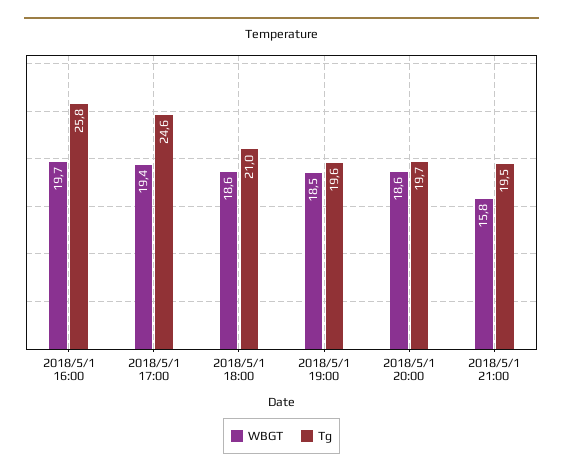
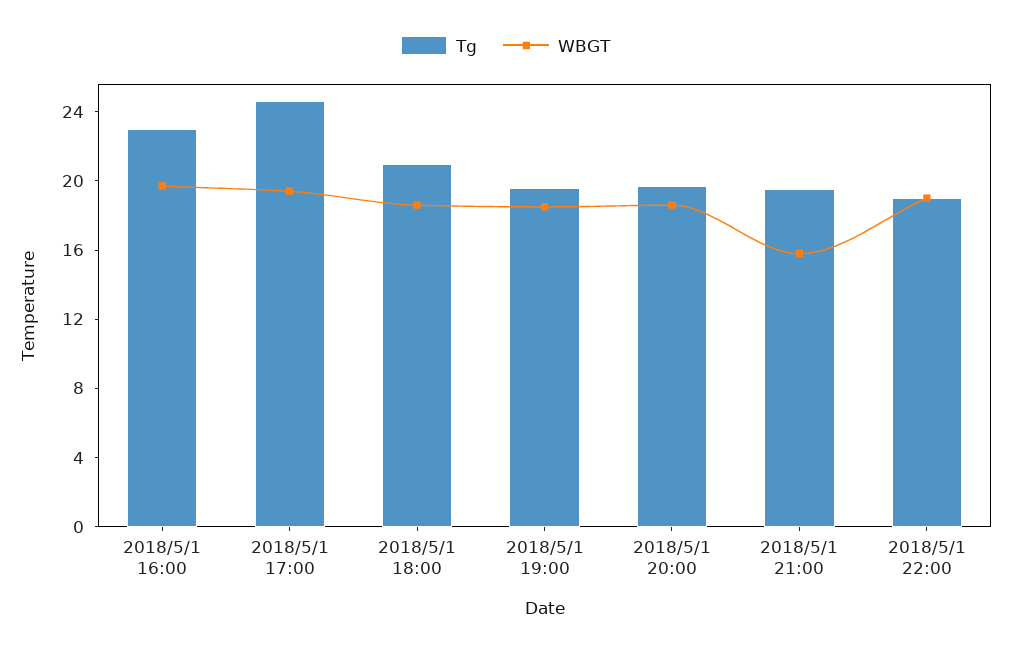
Tg, 2018/5/1 16:00: 25.8 -> 23
Tg, 2018/5/1 22:00: none -> 19
WBGT, 2018/5/1 22:00: none -> 19

